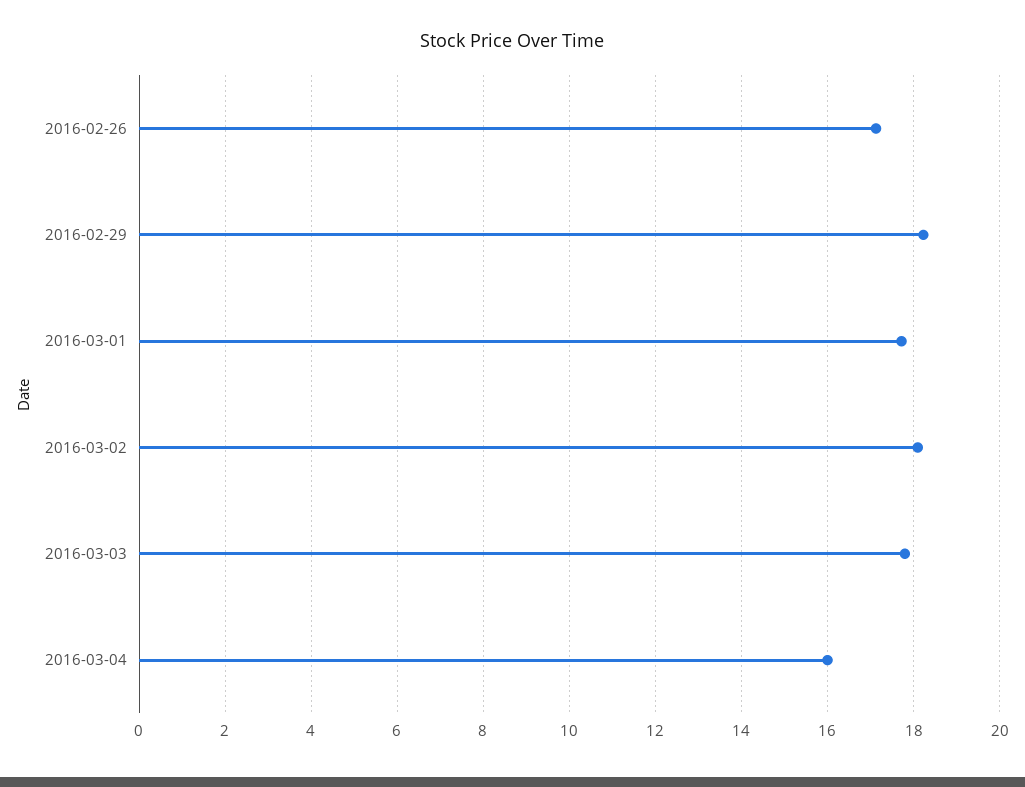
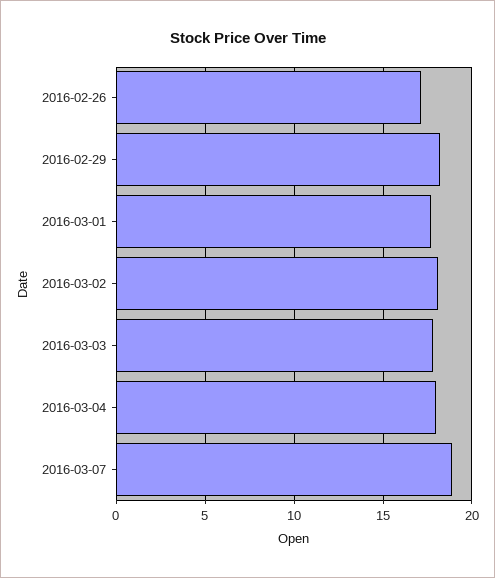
2016-03-04: 16 -> 18
2016-03-07: none -> 19

